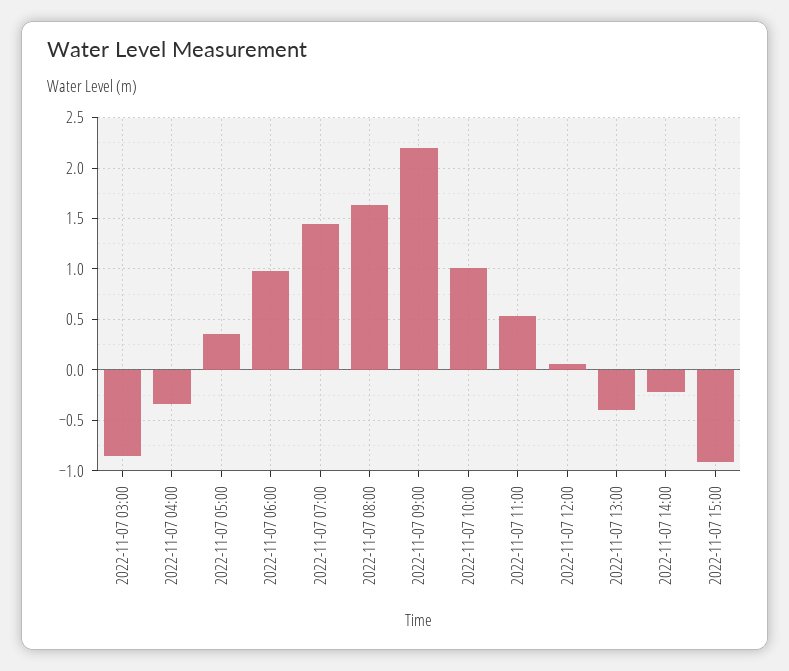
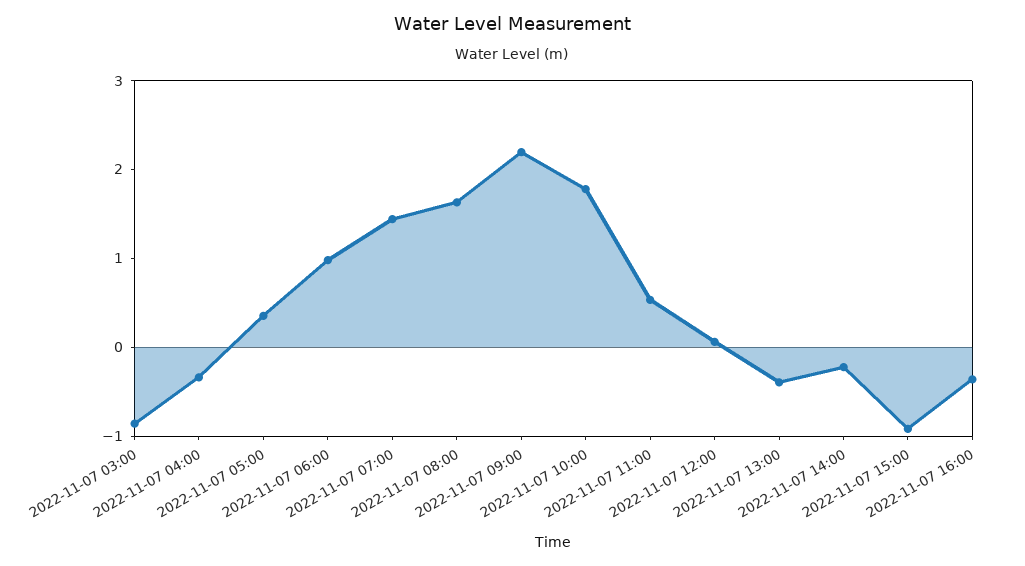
2022-11-07 10:00: 1 -> 1.8
2022-11-07 16:00: none -> -0.4

